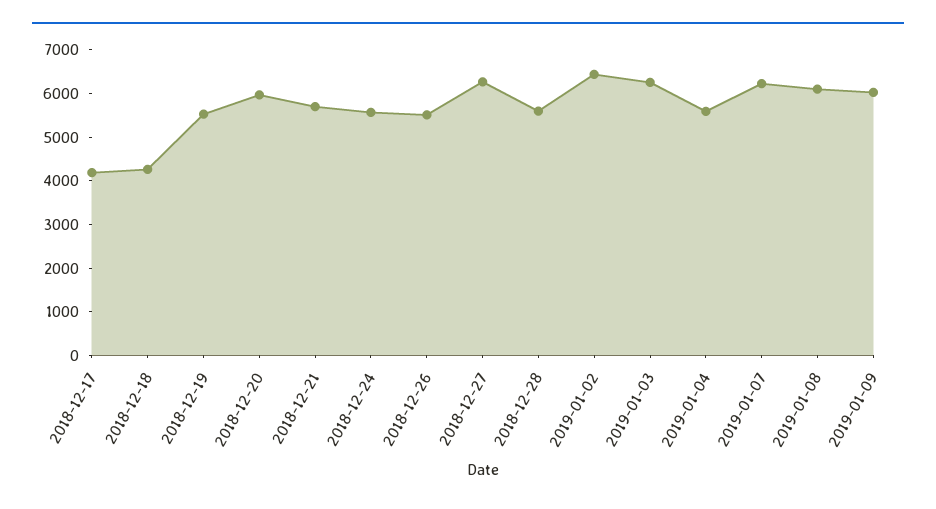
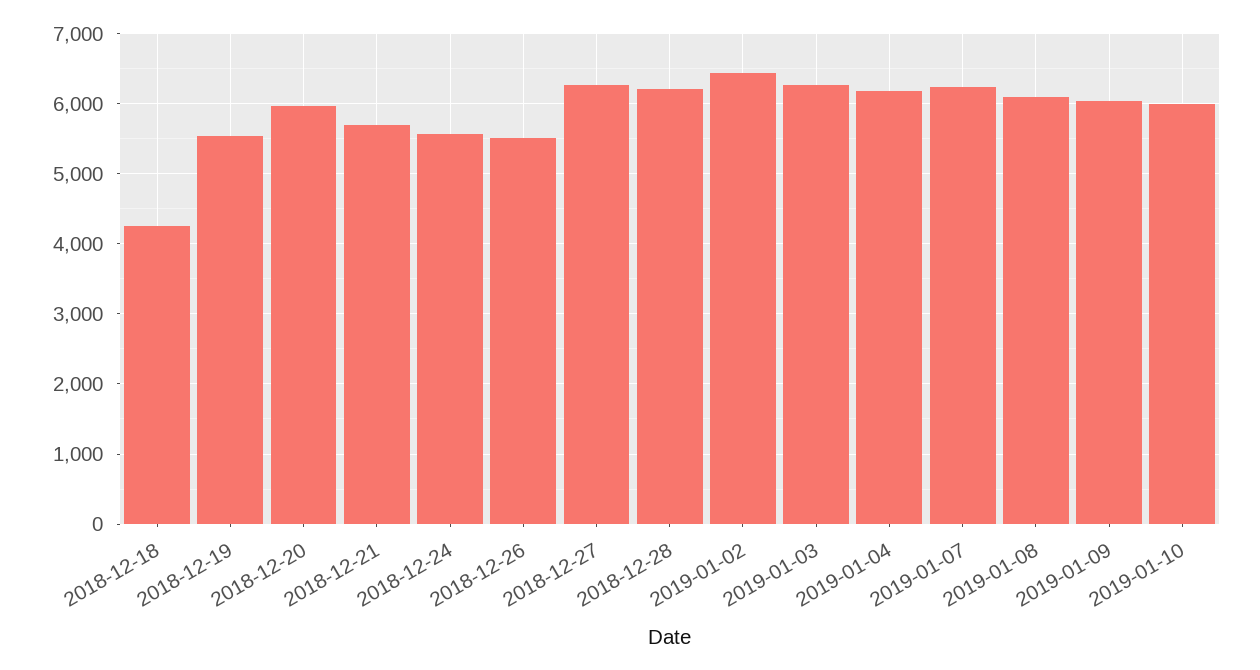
2018-12-17: 4200 -> none
2018-12-28: 5600 -> 6200
2019-01-04: 5600 -> 6200
2019-01-10: none -> 6000

